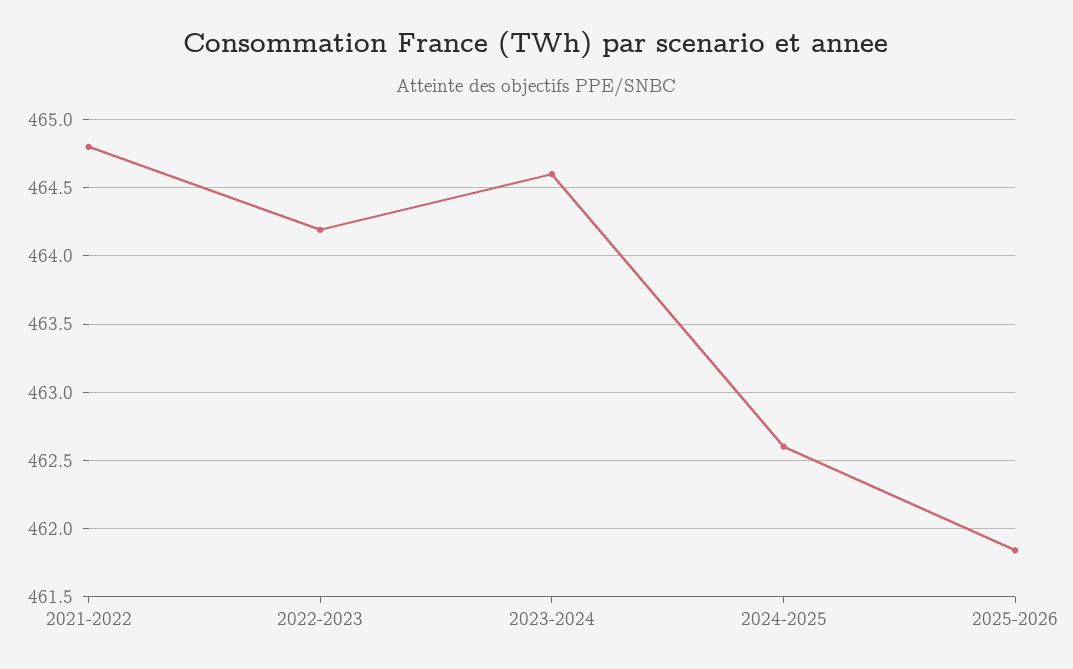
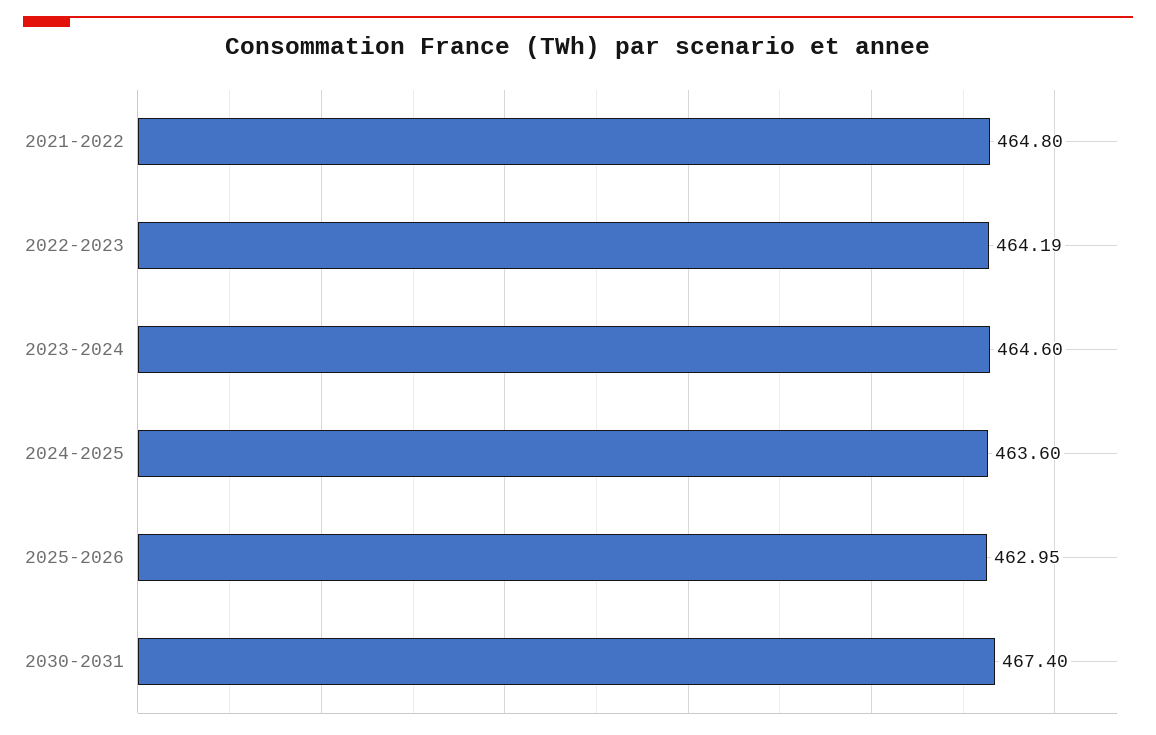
2024-2025: 462.6 -> 463.6
2025-2026: 461.85 -> 462.95
2030-2031: none -> 467.4

